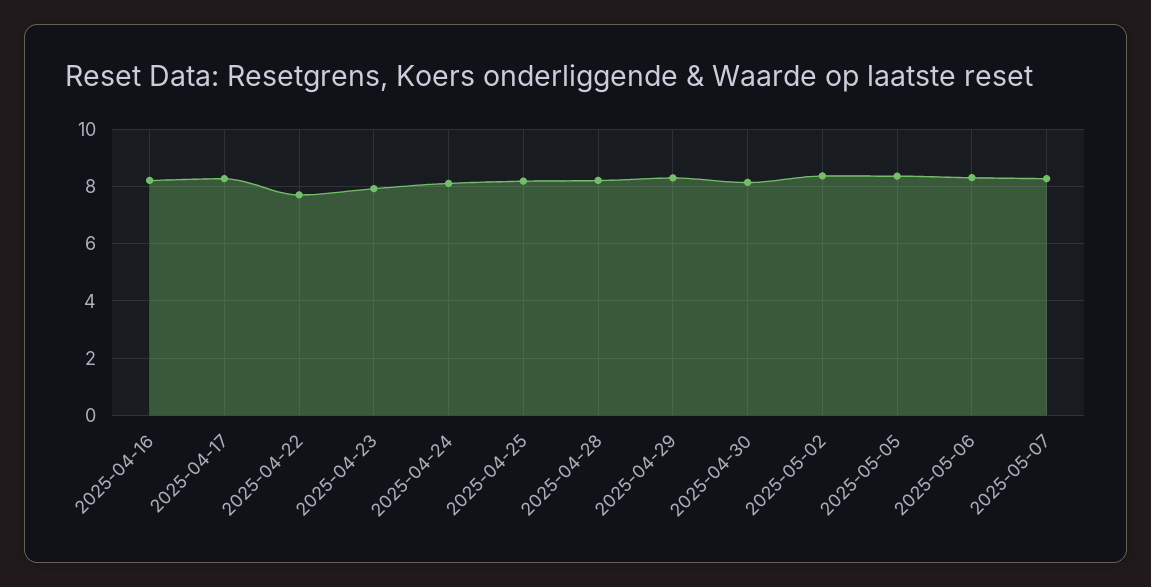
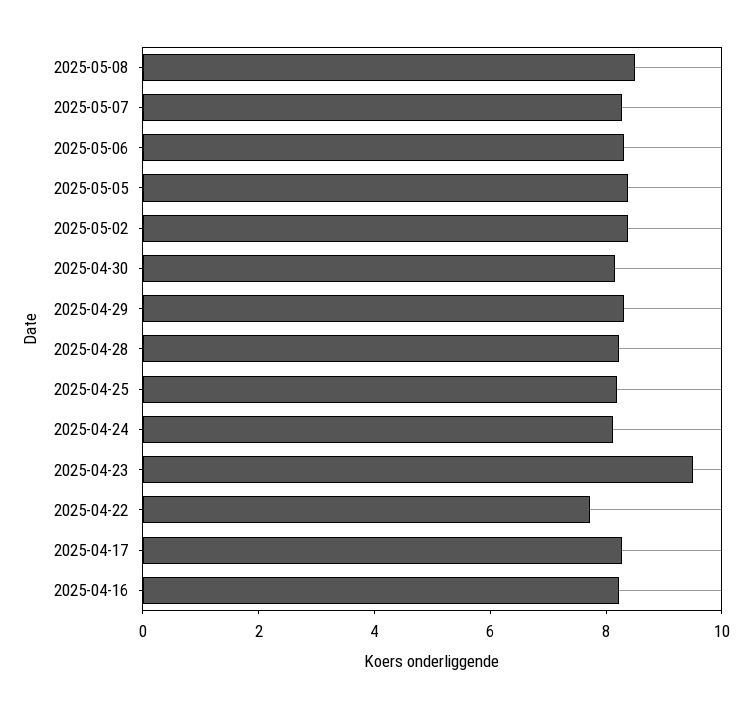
2025-04-23: 8 -> 9.5
2025-05-08: none -> 8.5

